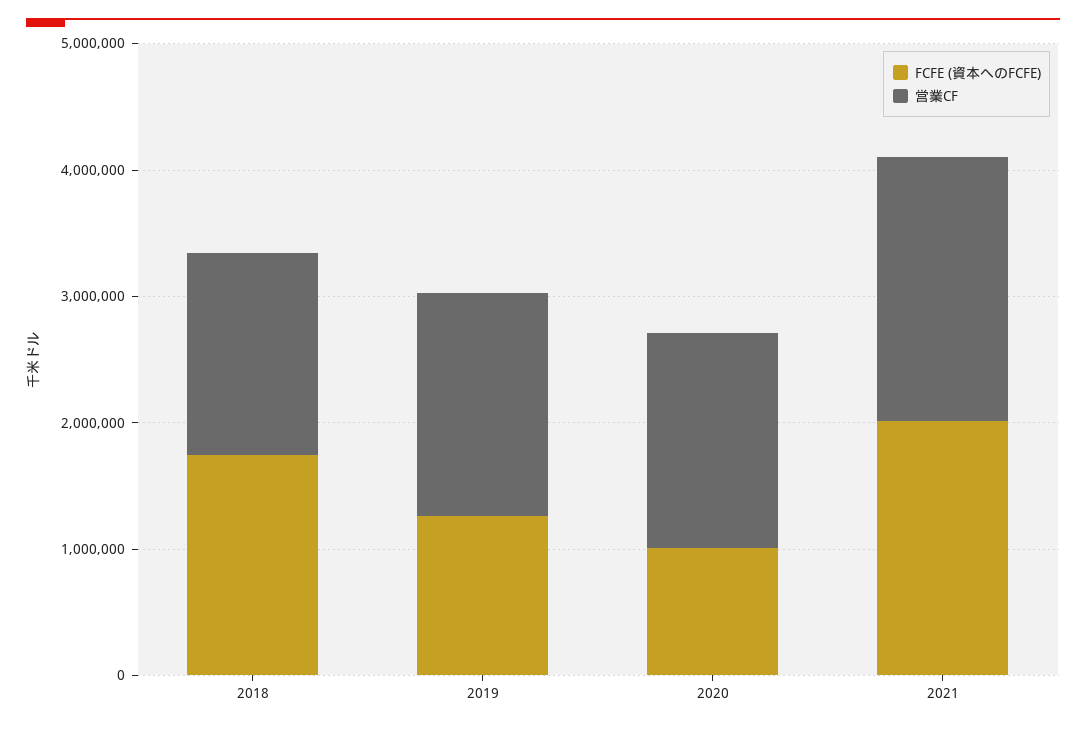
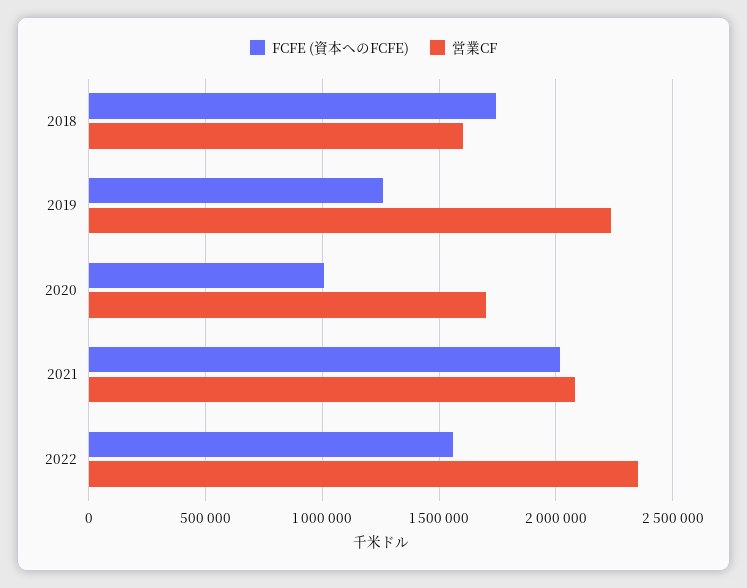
営業CF, 2019: 1800000 -> 2250000
FCFE (資本へのFCFE), 2022: none -> 1550000
営業CF, 2022: none -> 2350000

